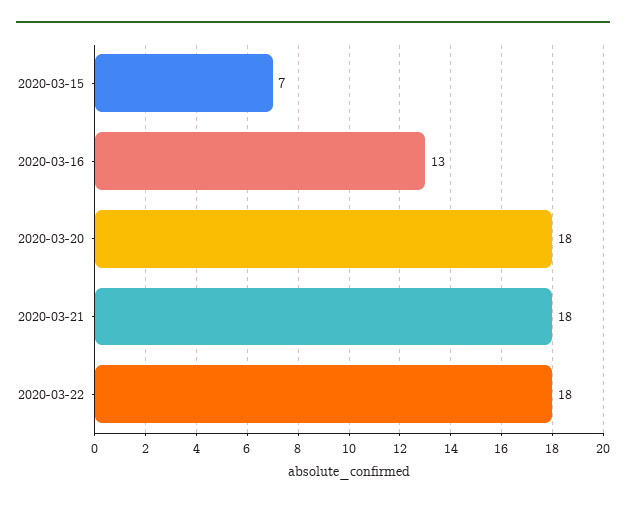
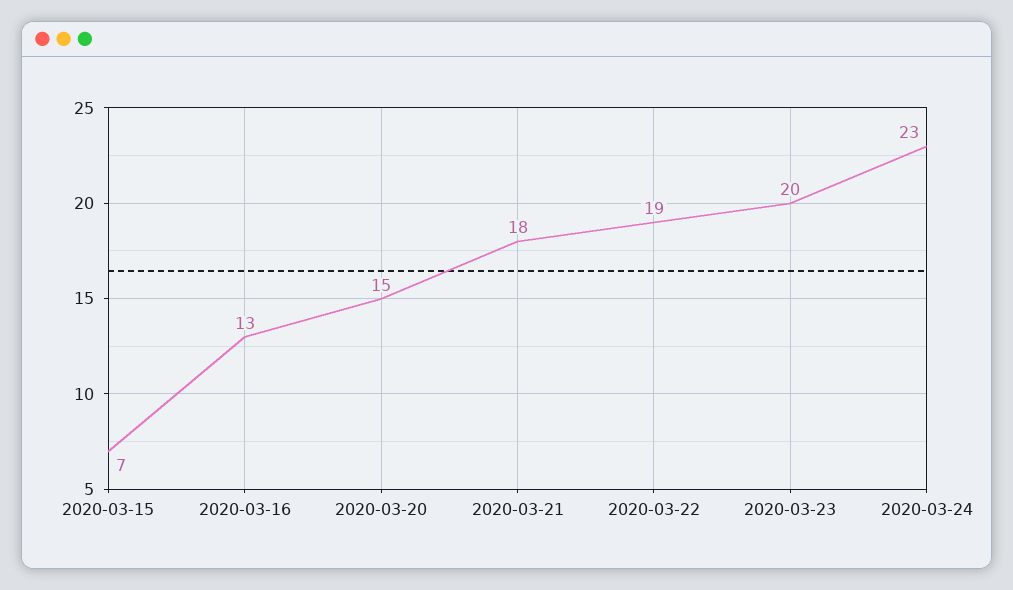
2020-03-20: 18 -> 15
2020-03-22: 18 -> 19
2020-03-23: none -> 20
2020-03-24: none -> 23

